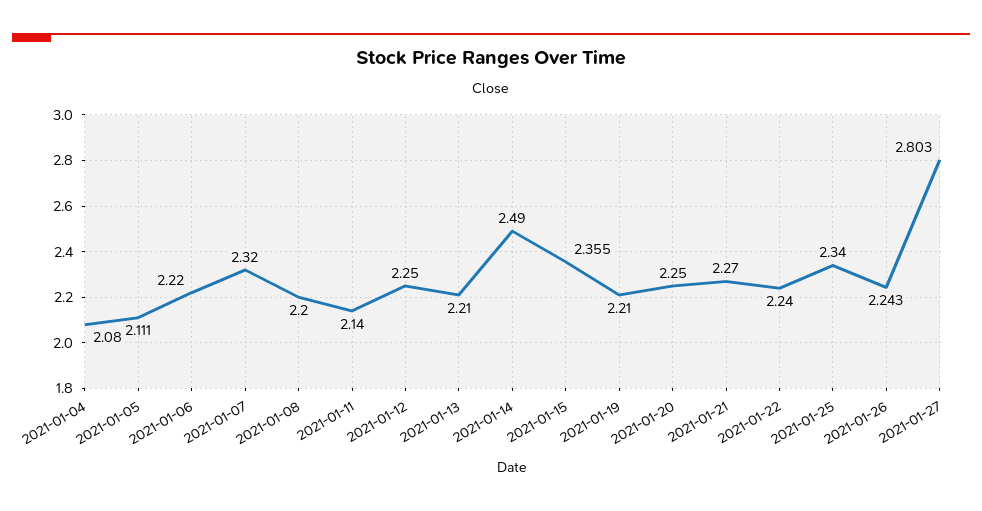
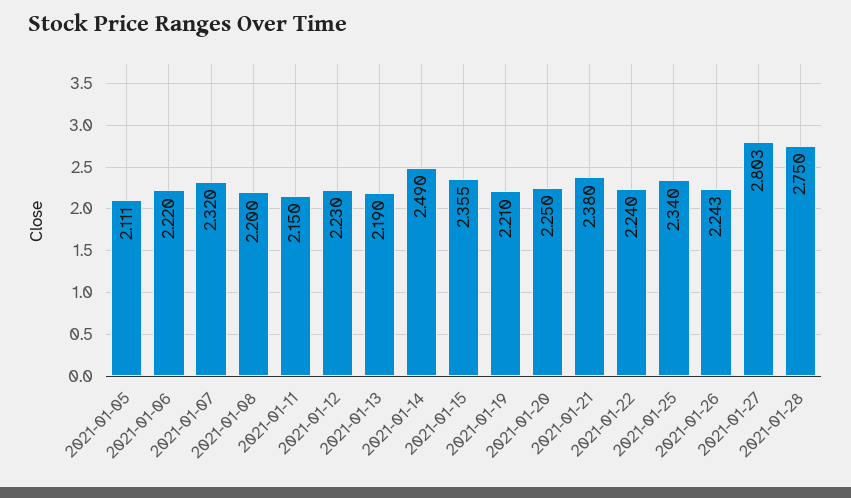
2021-01-04: 2.08 -> none
2021-01-11: 2.14 -> 2.15
2021-01-12: 2.25 -> 2.23
2021-01-13: 2.21 -> 2.19
2021-01-21: 2.27 -> 2.38
2021-01-28: none -> 2.75

